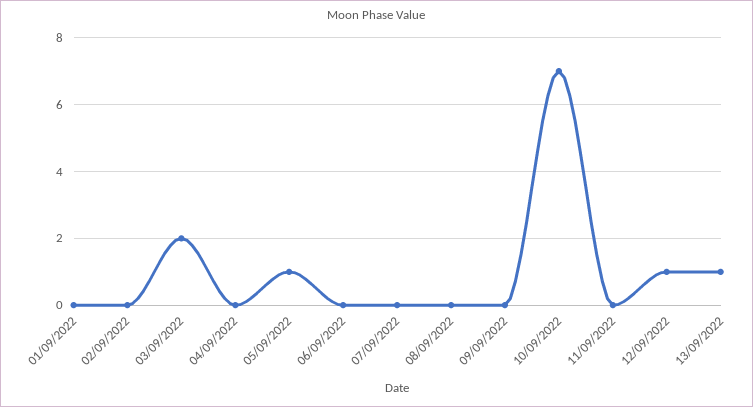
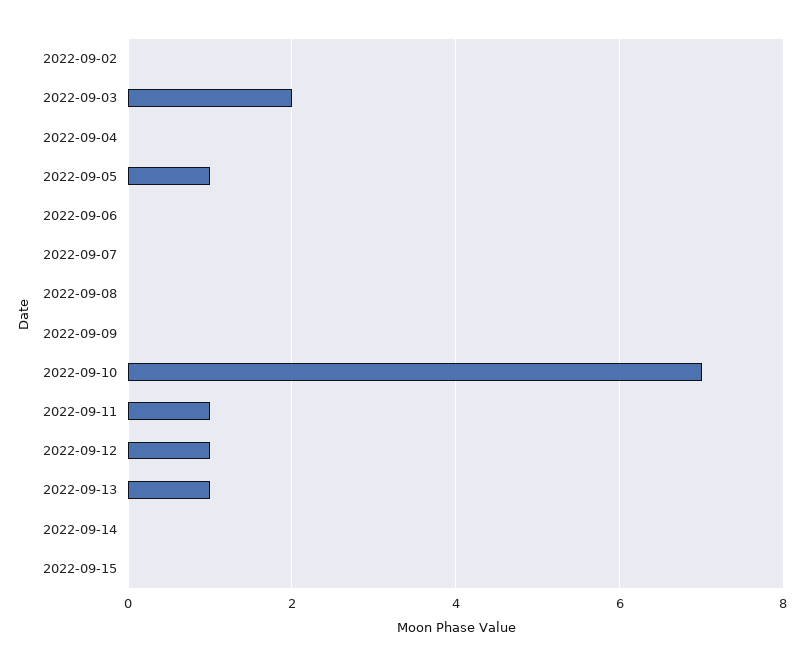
01/09/2022: 0 -> none
11/09/2022: 0 -> 1
2022-09-14: none -> 0
2022-09-15: none -> 0

